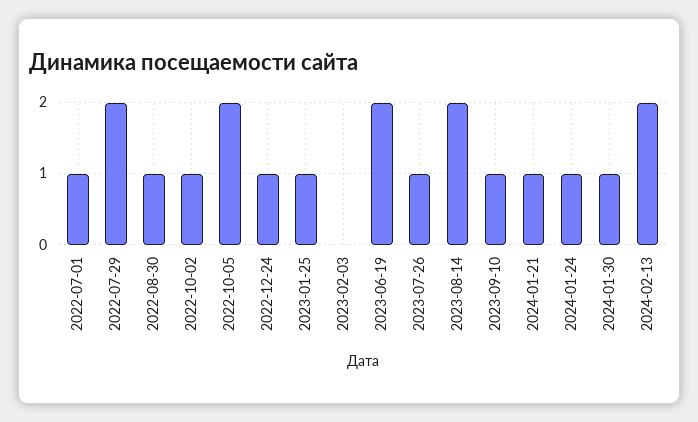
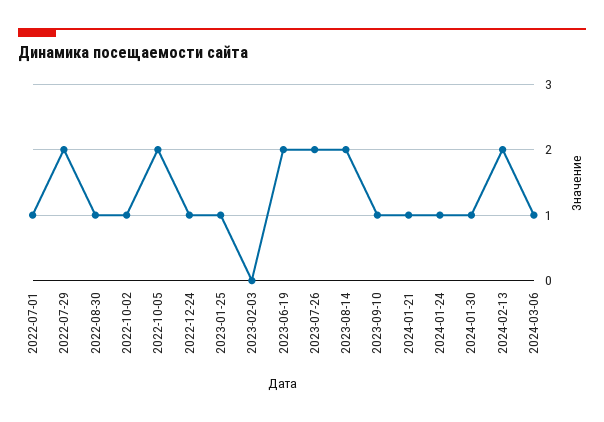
2023-07-26: 1 -> 2
2024-03-06: none -> 1

